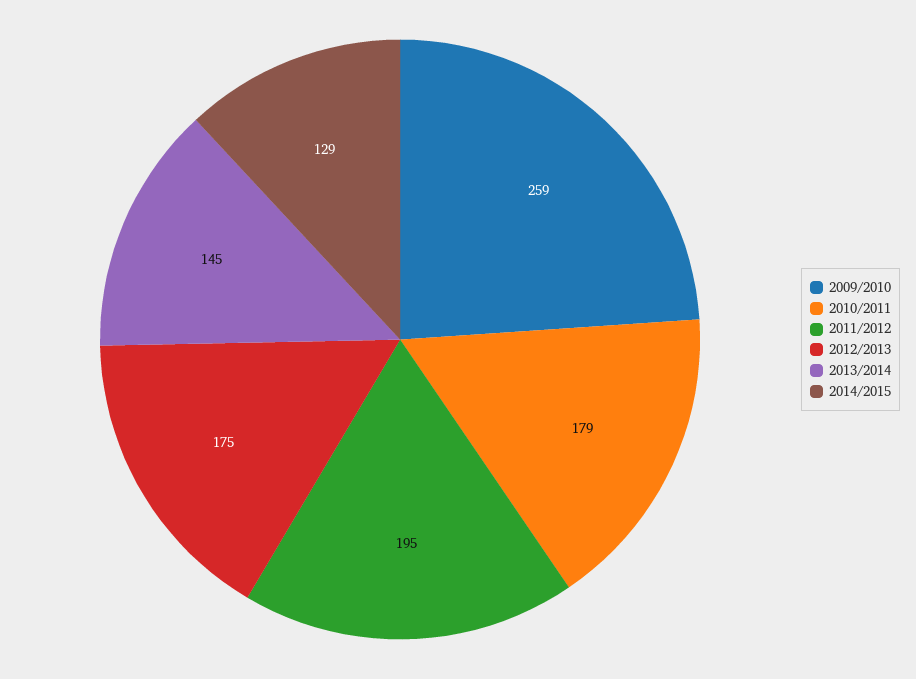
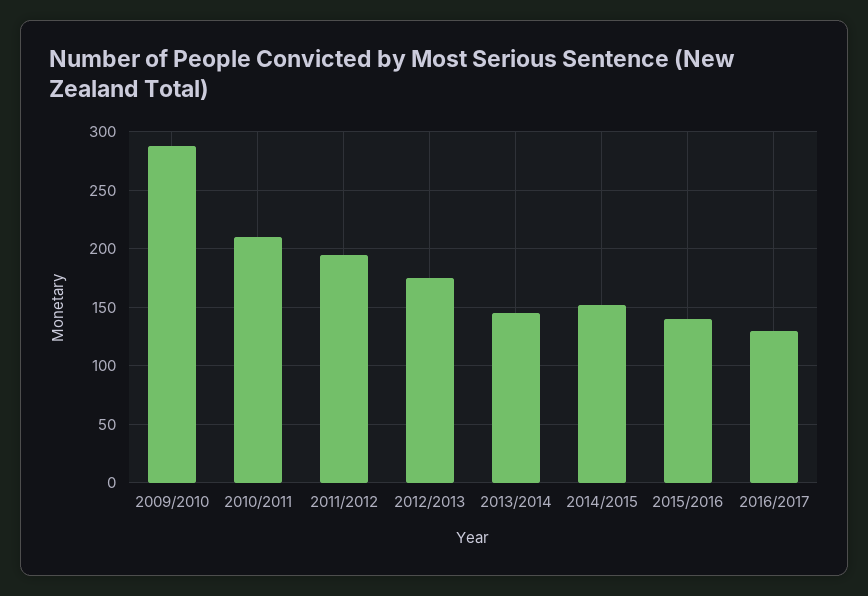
2009/2010: 259 -> 290
2010/2011: 179 -> 210
2014/2015: 129 -> 150
2015/2016: none -> 140
2016/2017: none -> 130

